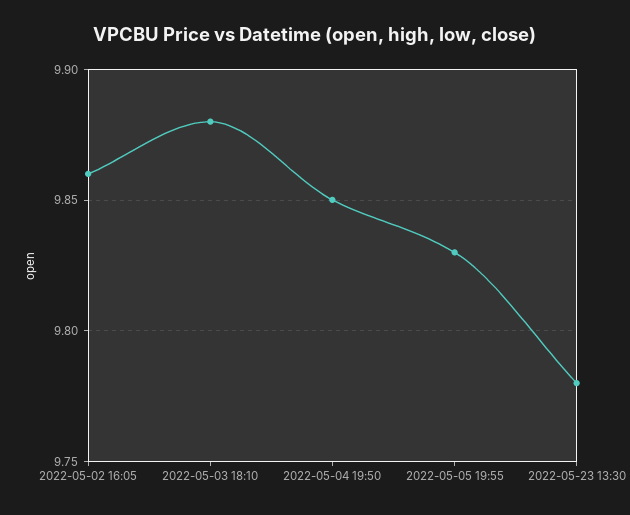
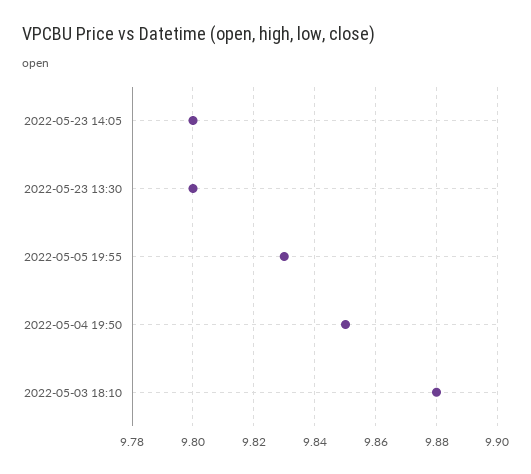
2022-05-02 16:05: 9.86 -> none
2022-05-23 13:30: 9.78 -> 9.8
2022-05-23 14:05: none -> 9.8

